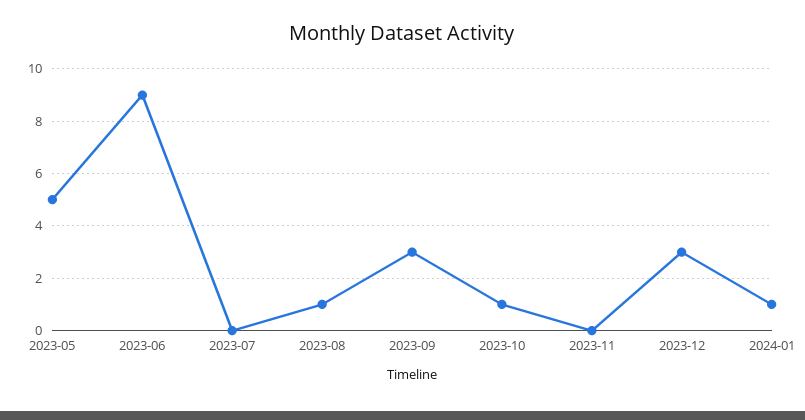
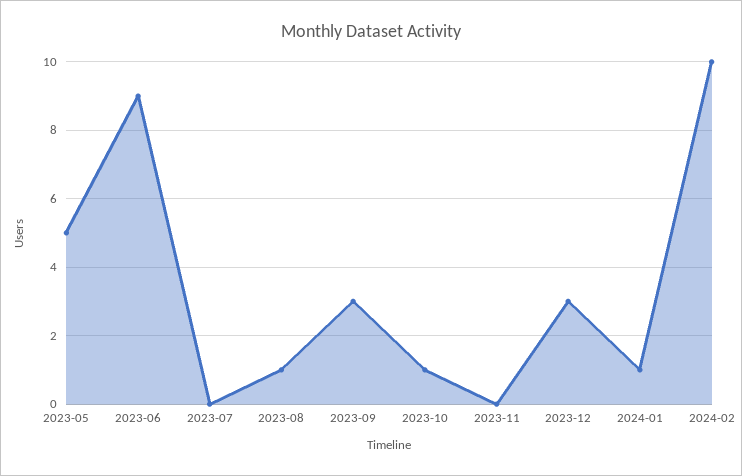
2024-02: none -> 10

